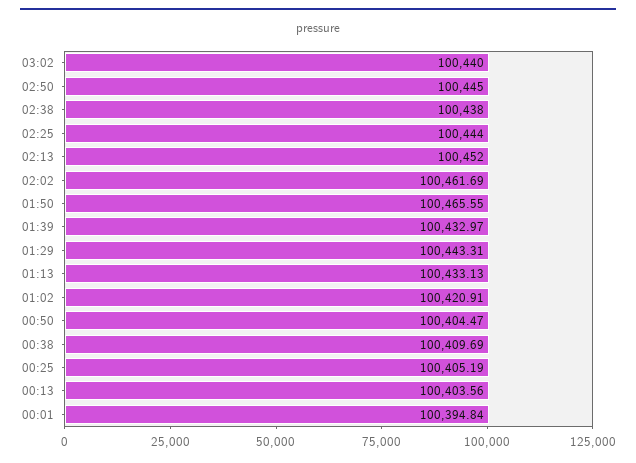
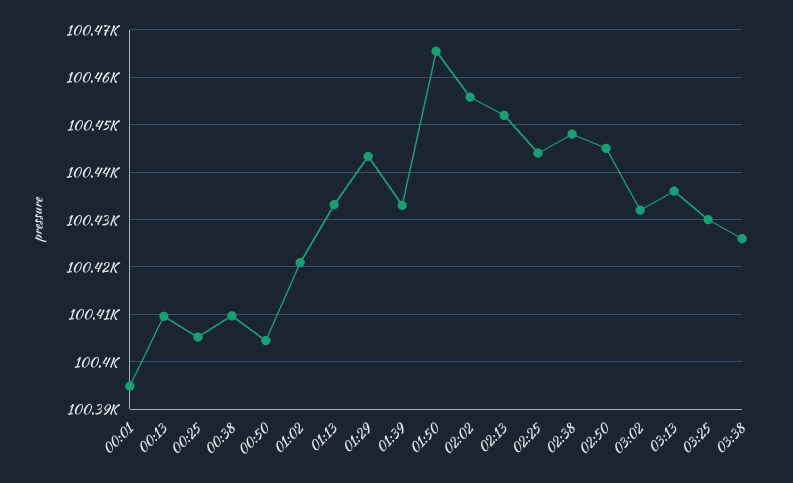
03:02: 100440 -> 100432
02:38: 100438 -> 100448
02:02: 100461.69 -> 100456
00:13: 100403.56 -> 100410
03:13: none -> 100436
03:25: none -> 100430
03:38: none -> 100426

